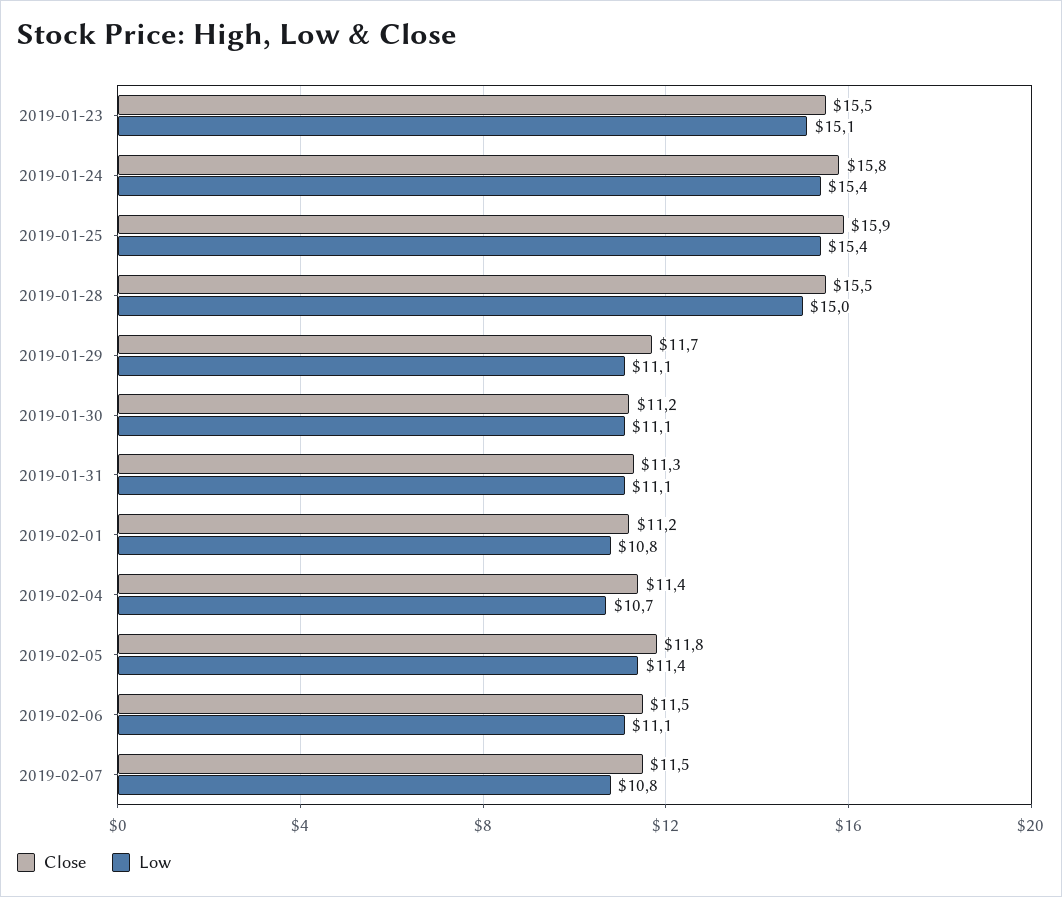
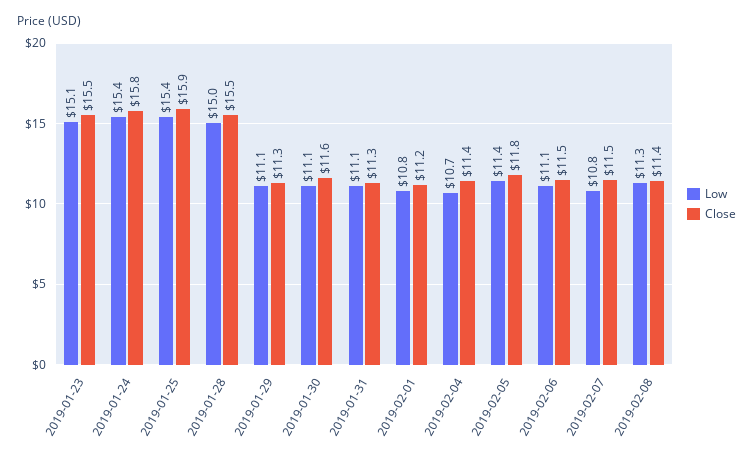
Close, 2019-01-29: 11.7 -> 11.3
Close, 2019-01-30: 11.2 -> 11.6
Low, 2019-02-08: none -> 11.3
Close, 2019-02-08: none -> 11.4

